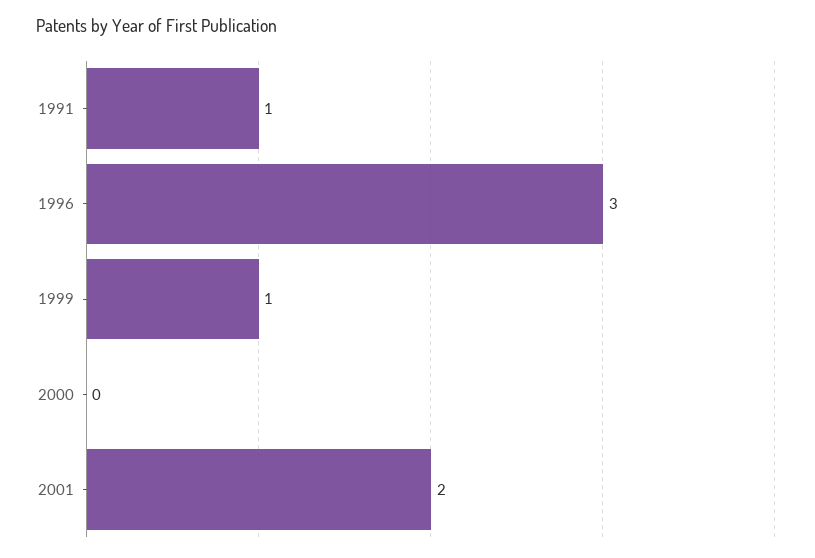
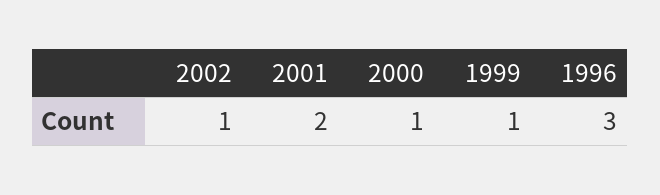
1991: 1 -> none
2000: 0 -> 1
2002: none -> 1

